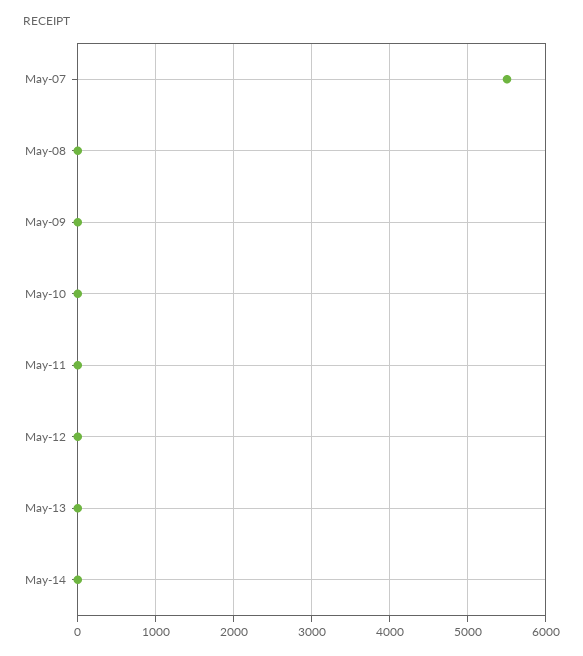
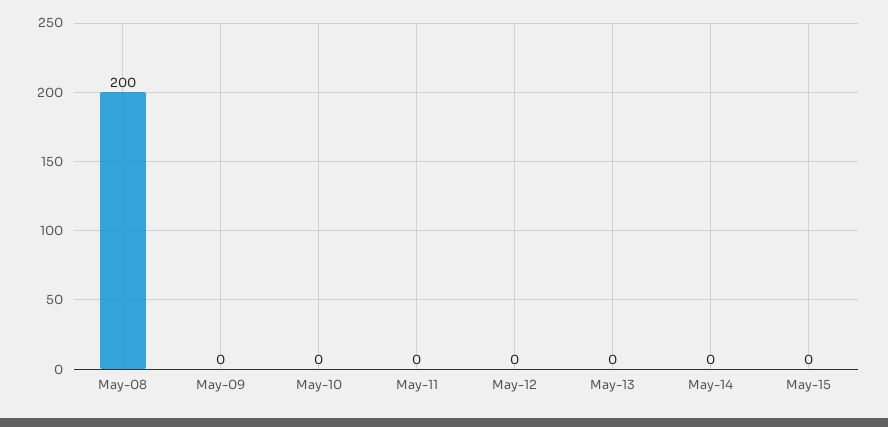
May-07: 5500 -> none
May-08: 0 -> 200
May-15: none -> 0

